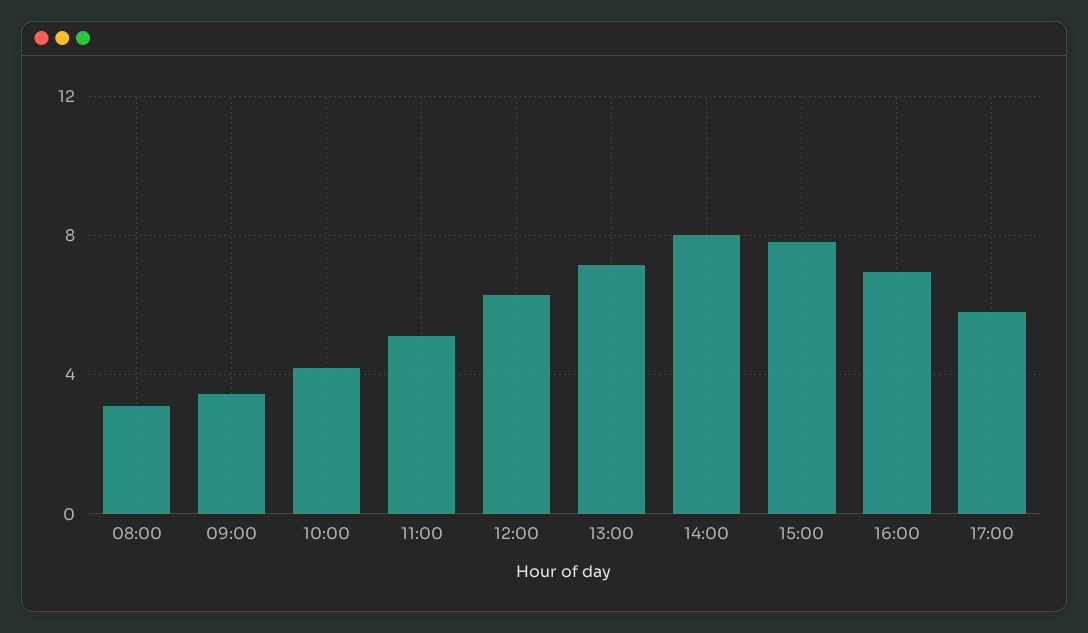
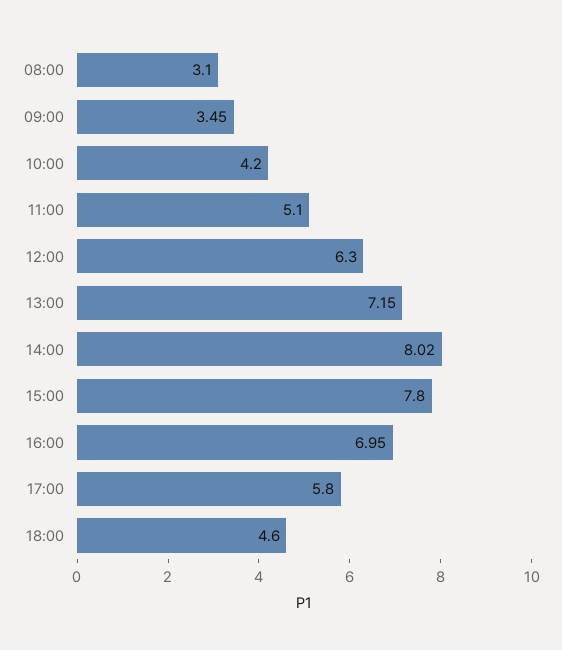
18:00: none -> 4.6

